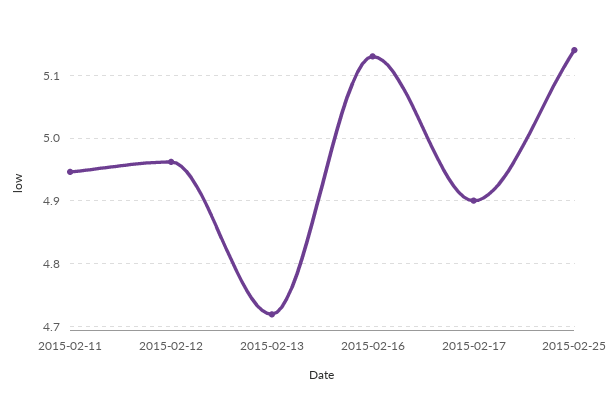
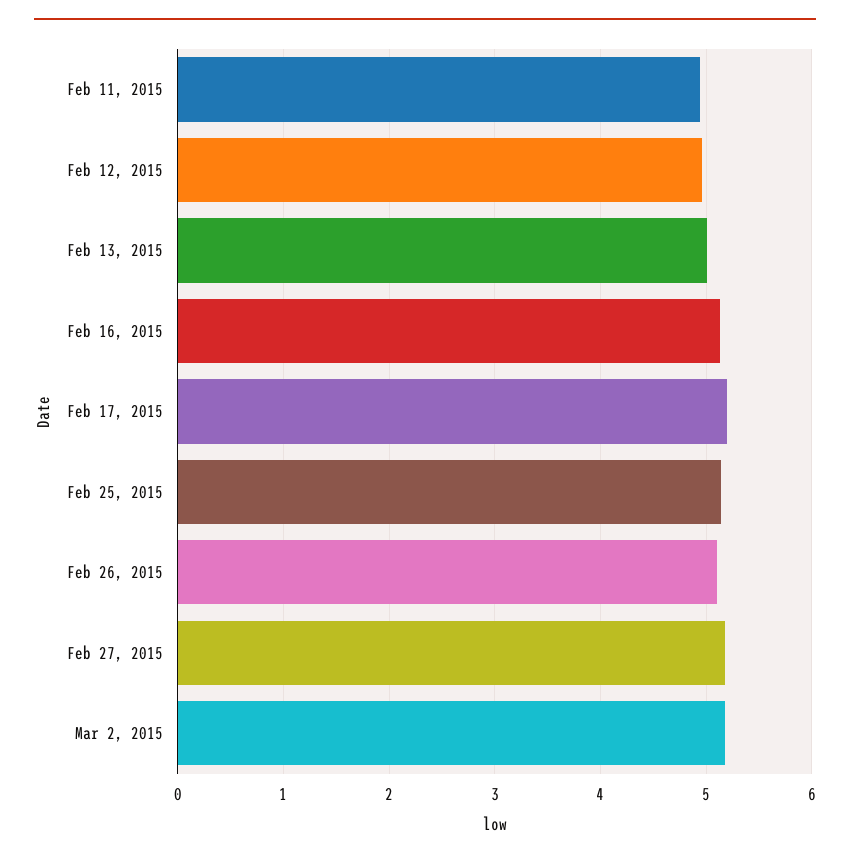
2015-02-13: 4.72 -> 5
2015-02-17: 4.9 -> 5.2
Feb 26, 2015: none -> 5.1
Feb 27, 2015: none -> 5.2
Mar 2, 2015: none -> 5.2

